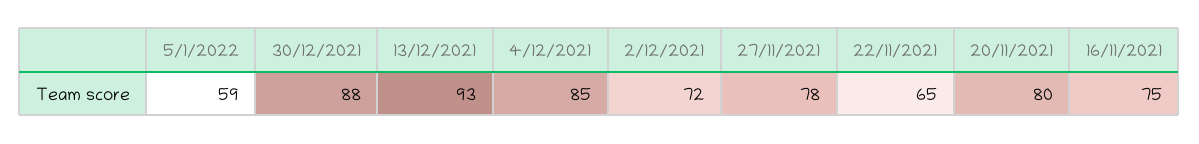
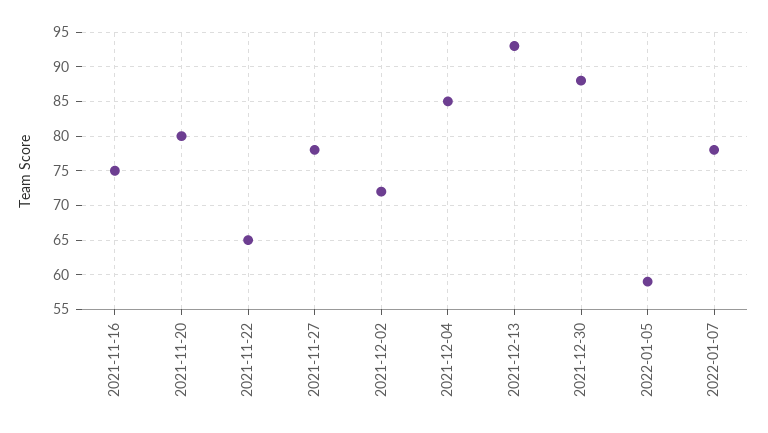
2022-01-07: none -> 78

